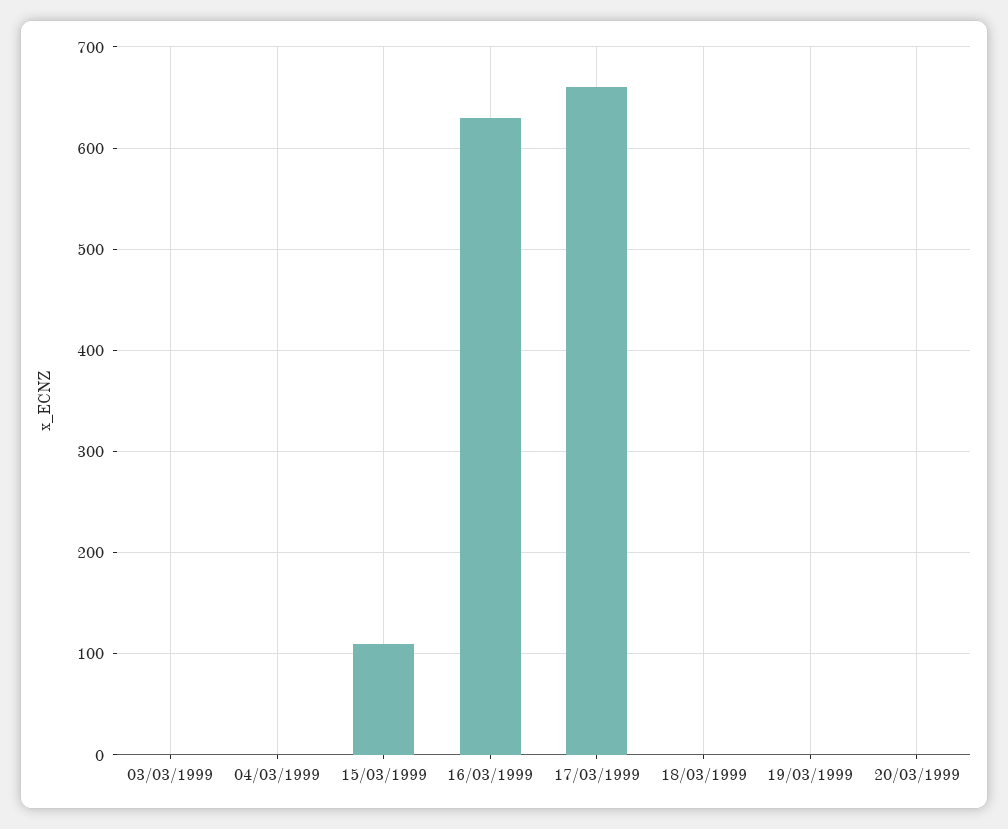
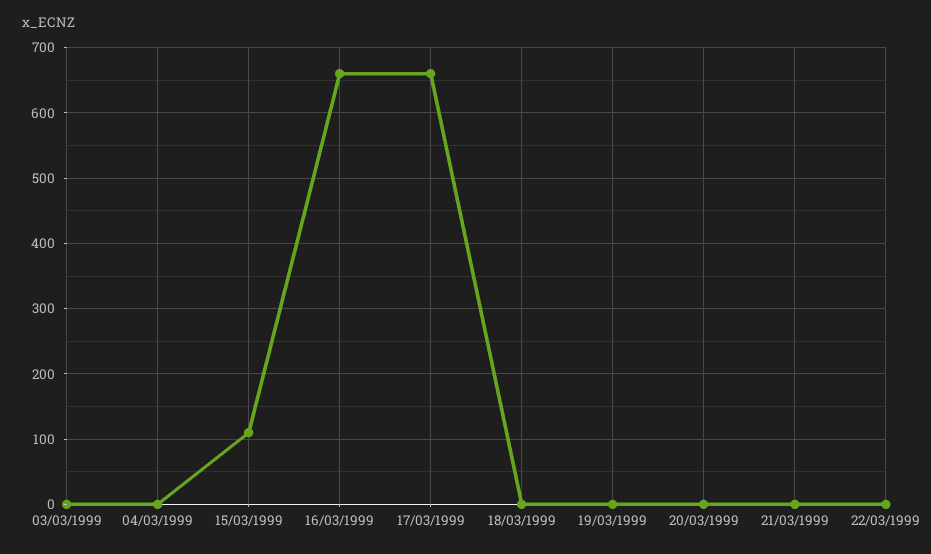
16/03/1999: 630 -> 660
21/03/1999: none -> 0
22/03/1999: none -> 0

